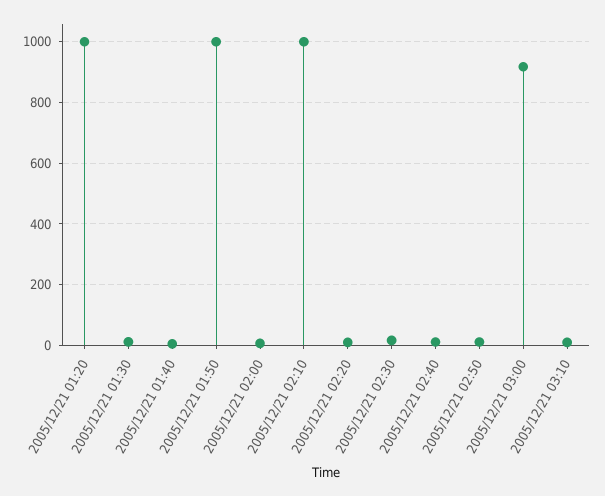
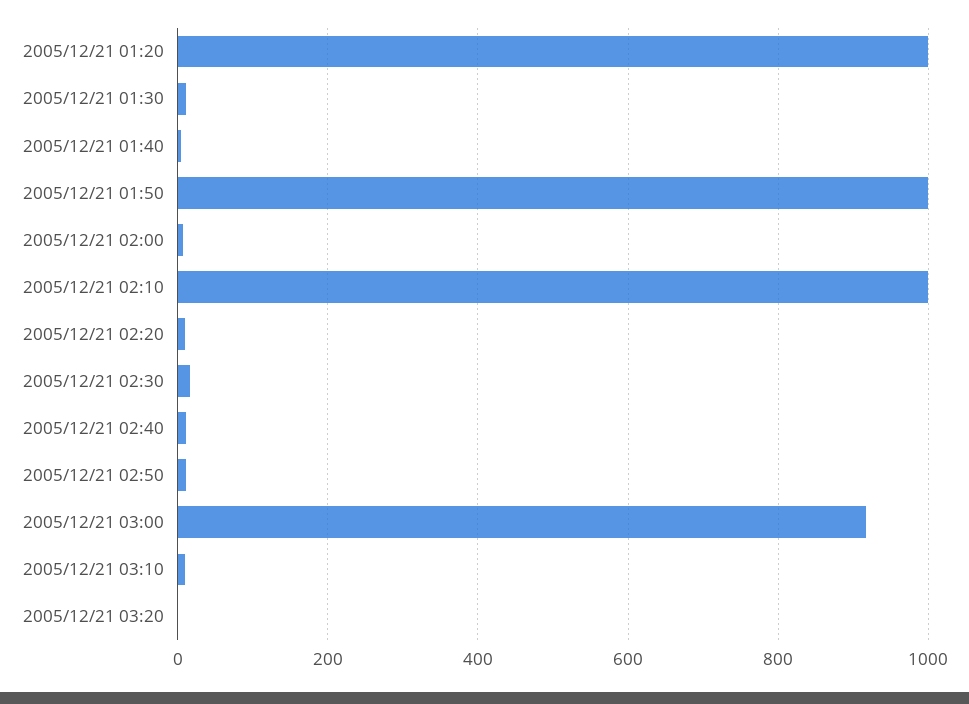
2005/12/21 03:20: none -> 0

